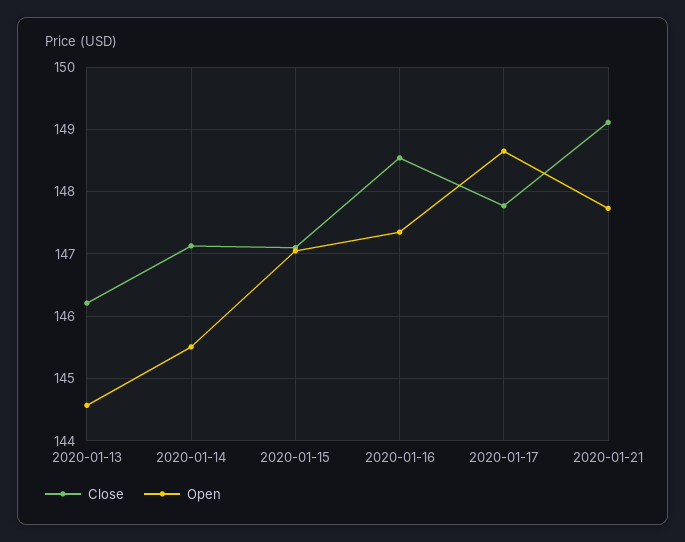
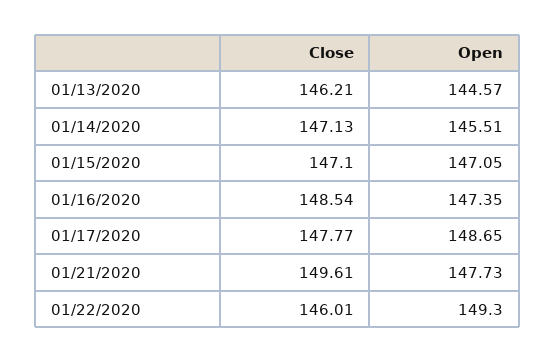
Close, 2020-01-21: 149.1 -> 149.61
Close, 01/22/2020: none -> 146.01
Open, 01/22/2020: none -> 149.3

